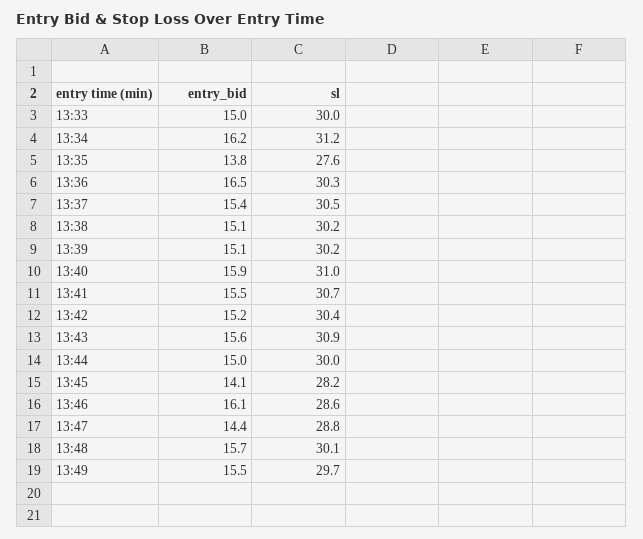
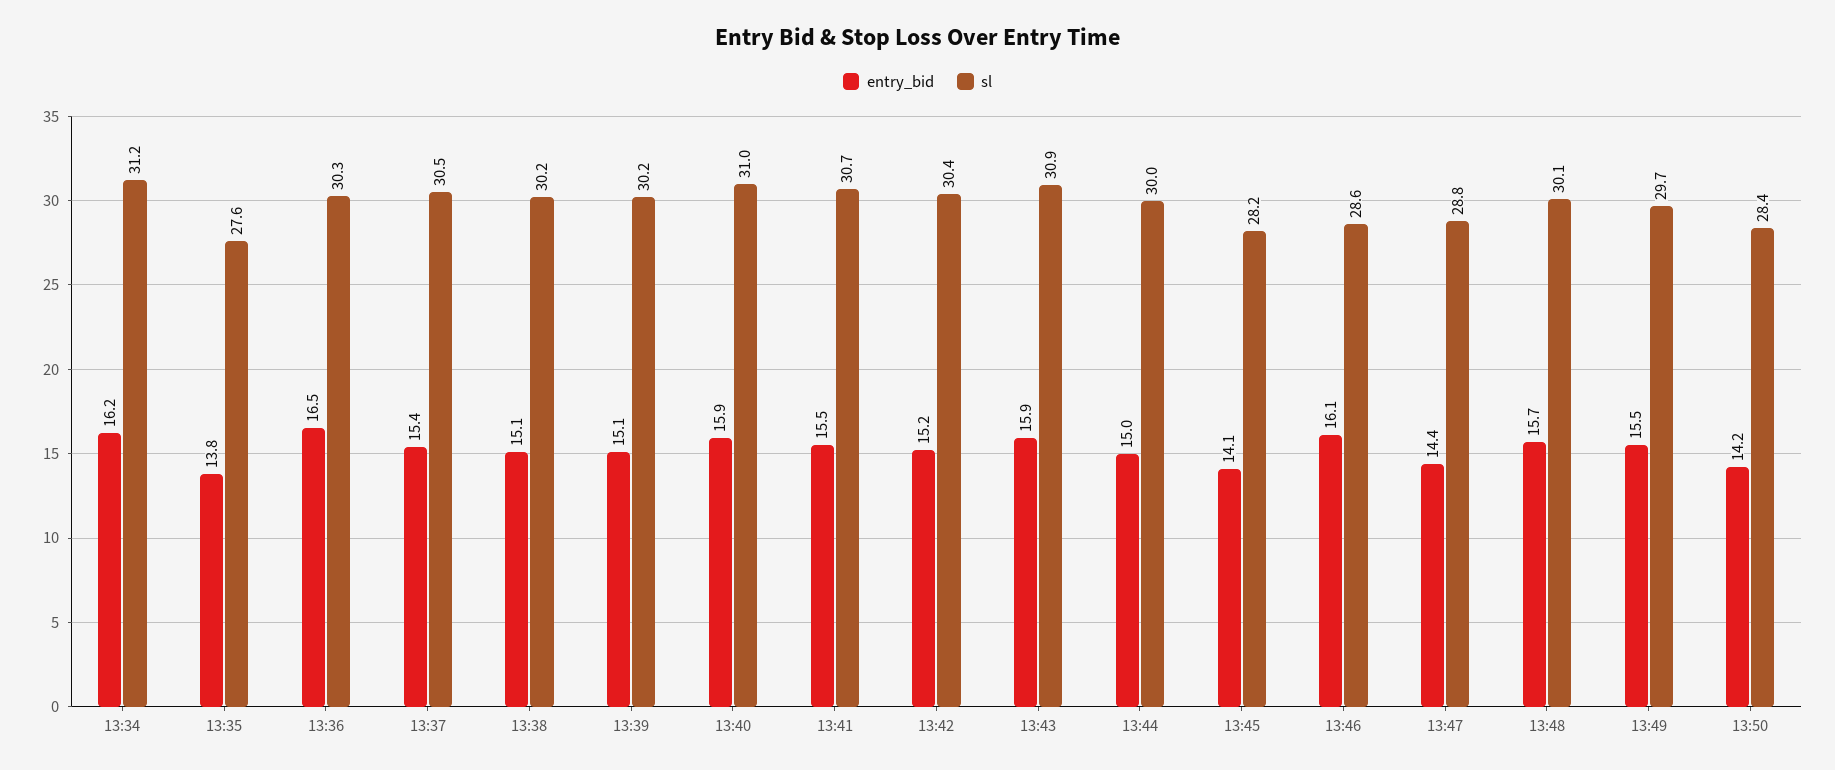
entry_bid, 13:33: 15 -> none
sl, 13:33: 30 -> none
entry_bid, 13:43: 15.6 -> 15.9
entry_bid, 13:50: none -> 14.2
sl, 13:50: none -> 28.4

